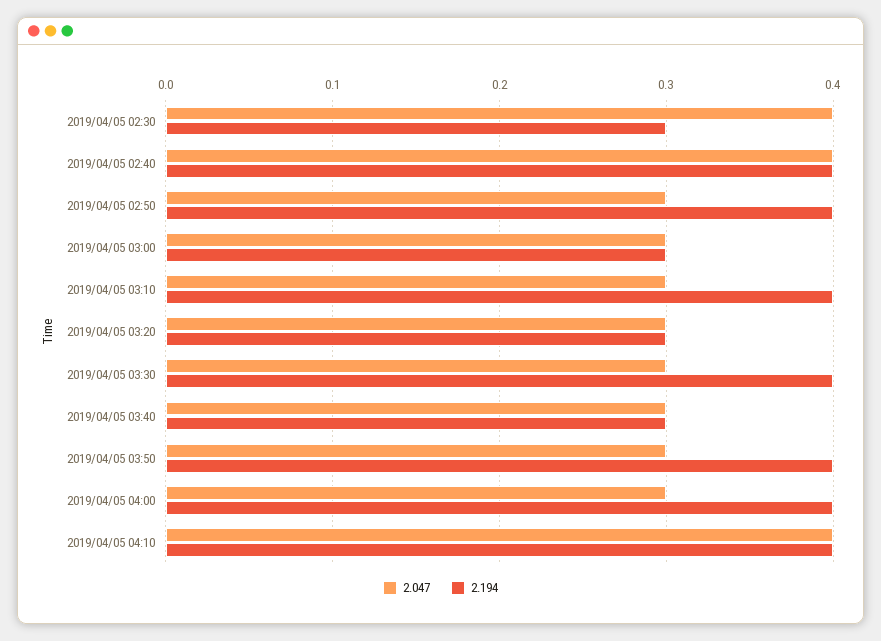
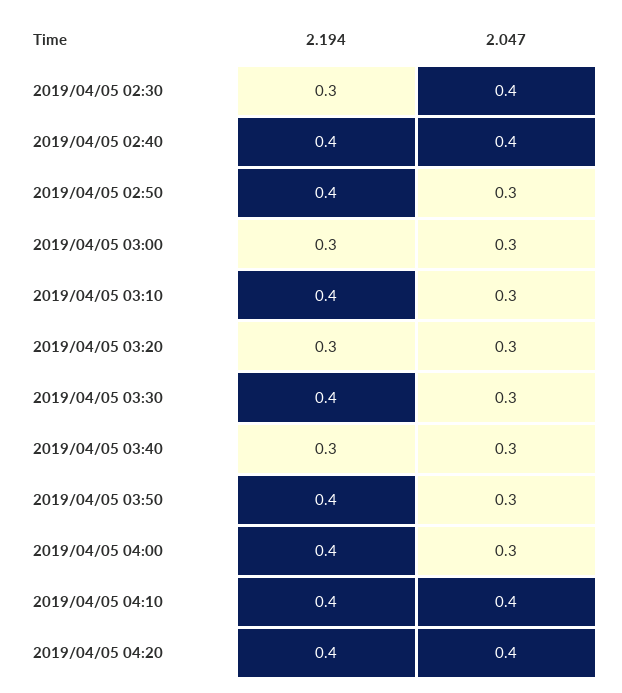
2.194, 2019/04/05 04:20: none -> 0.4
2.047, 2019/04/05 04:20: none -> 0.4

